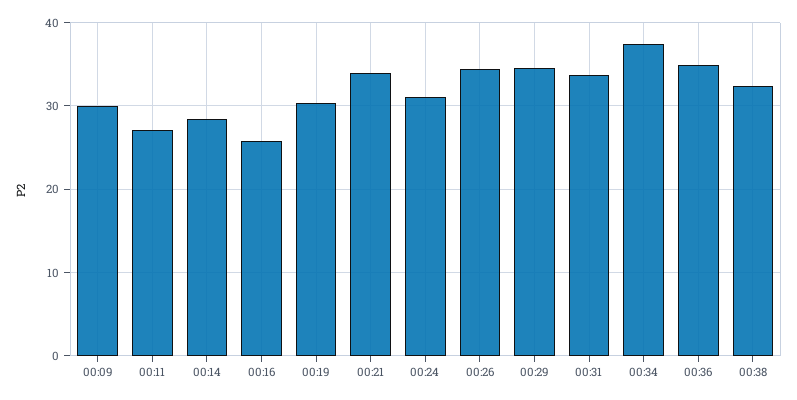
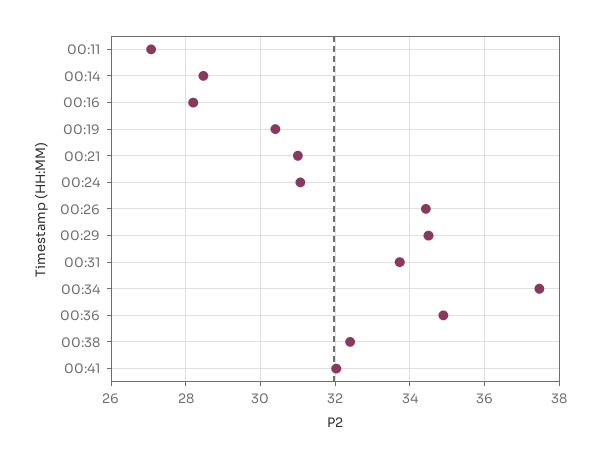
00:09: 30 -> none
00:16: 26 -> 28.2
00:21: 34 -> 31
00:41: none -> 32

